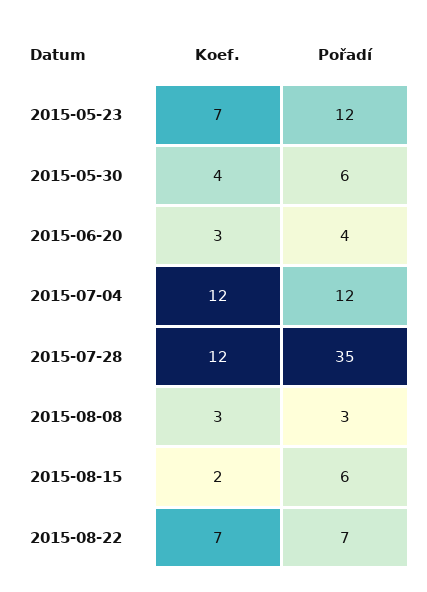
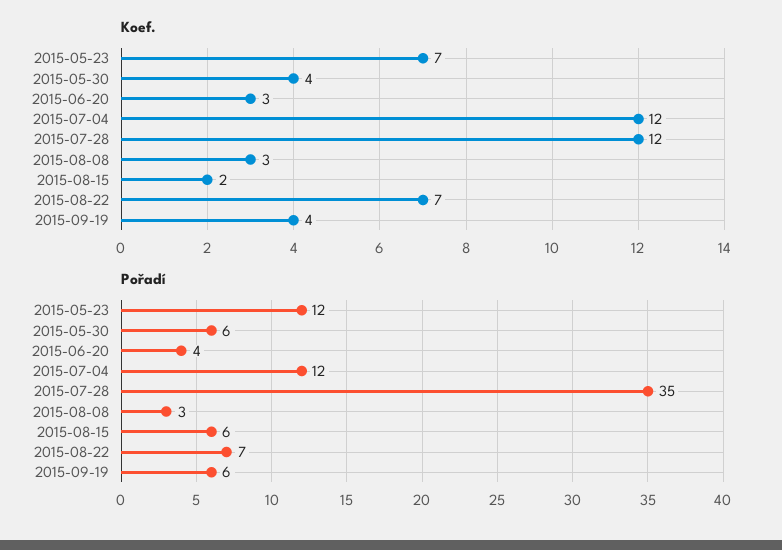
Koef., 2015-09-19: none -> 4
Pořadí, 2015-09-19: none -> 6

